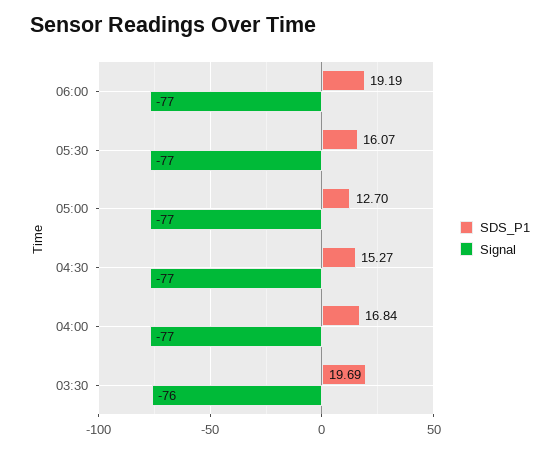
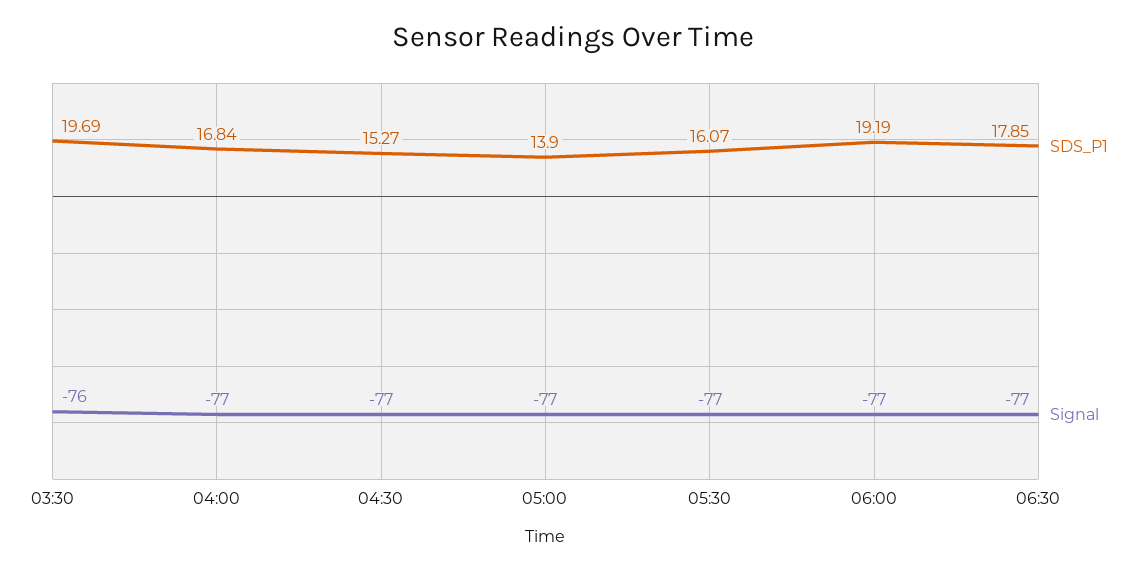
SDS_P1, 05:00: 12.7 -> 13.9
SDS_P1, 06:30: none -> 17.85
Signal, 06:30: none -> -77

